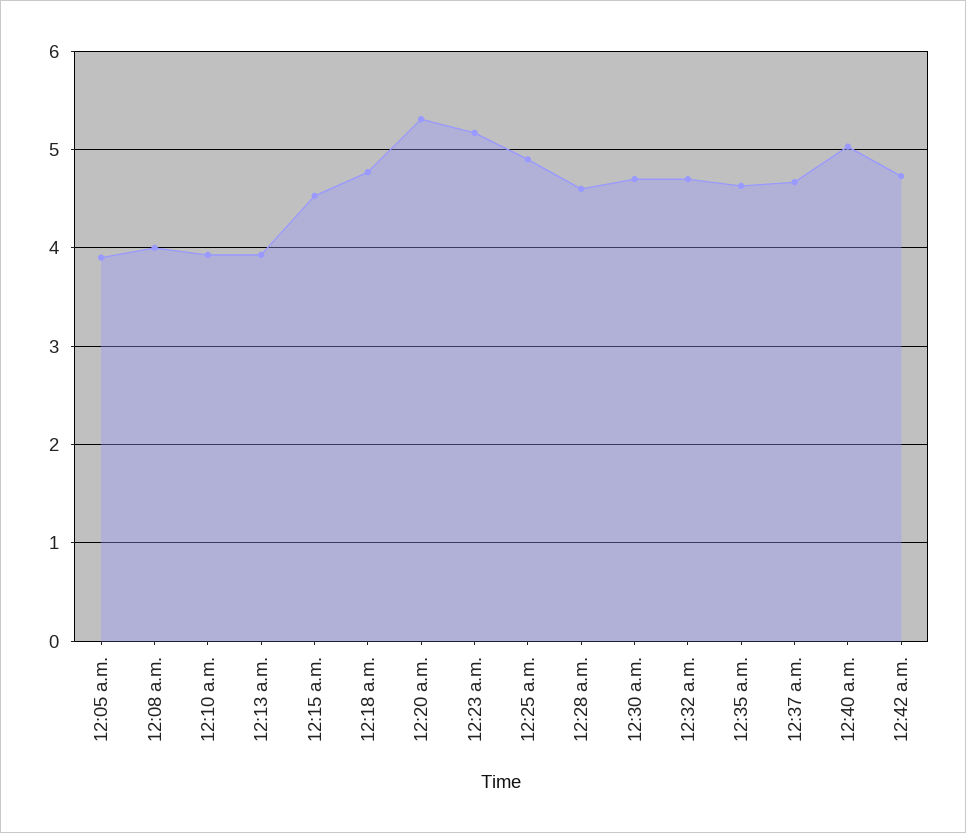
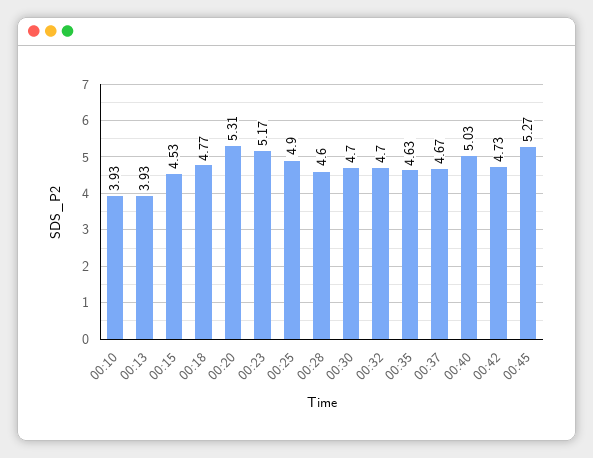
12:05 a.m.: 3.9 -> none
12:08 a.m.: 4 -> none
00:45: none -> 5.27

